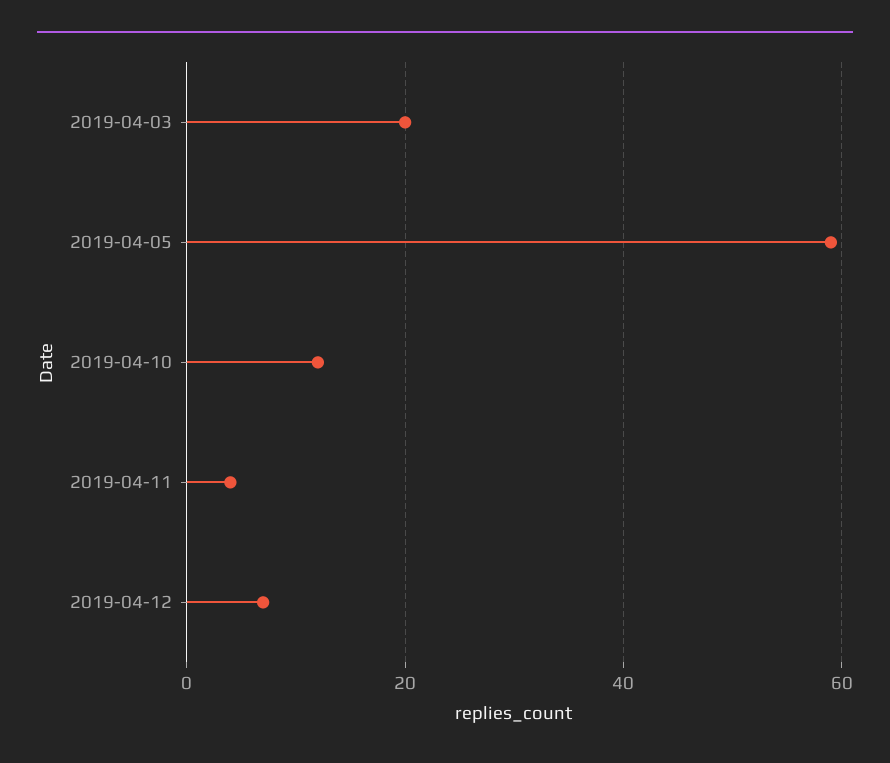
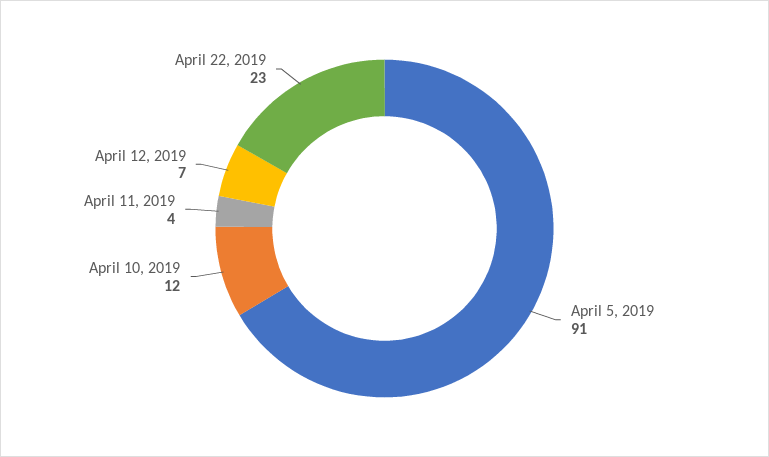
2019-04-03: 20 -> none
2019-04-05: 60 -> 91
April 22, 2019: none -> 23

